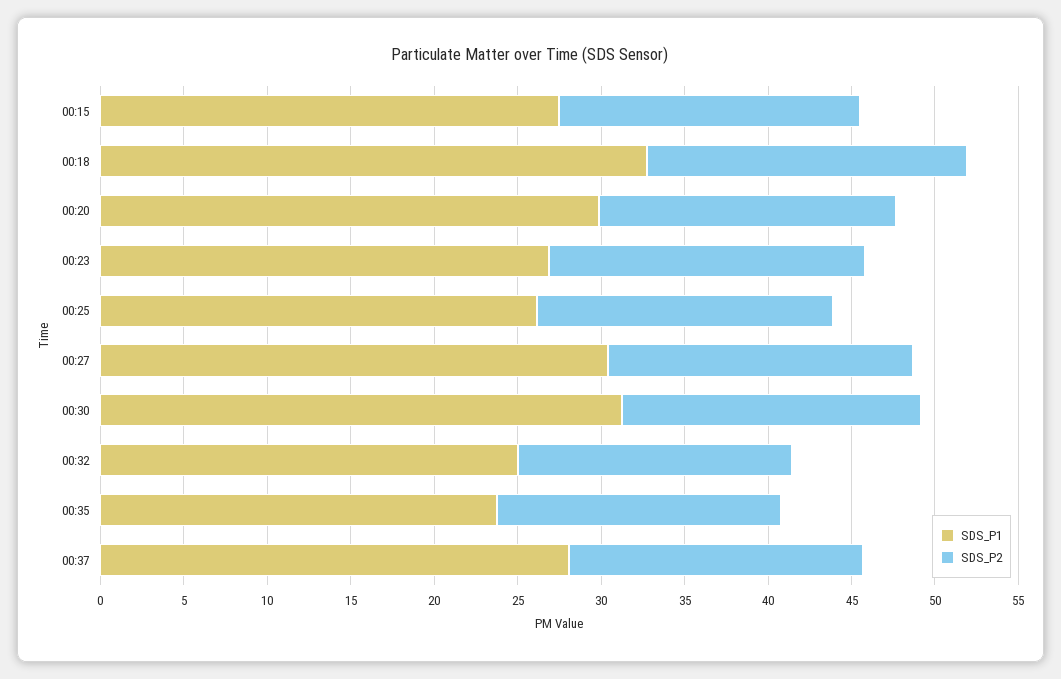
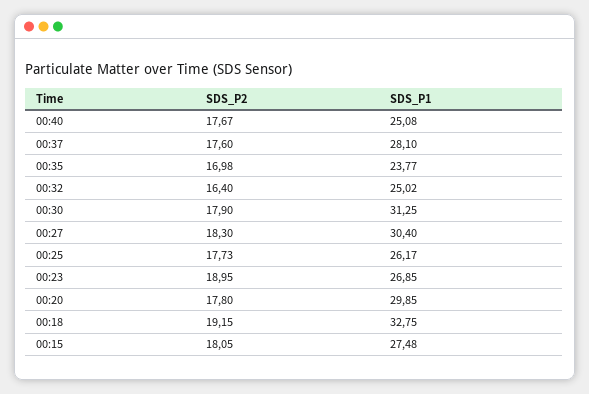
SDS_P2, 00:40: none -> 17.67
SDS_P1, 00:40: none -> 25.08

